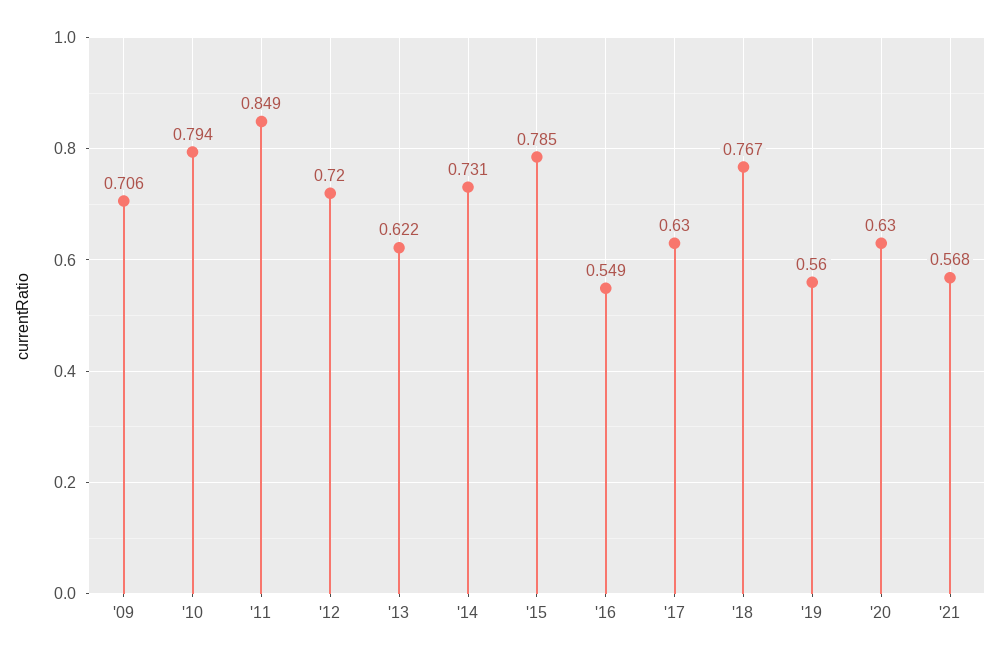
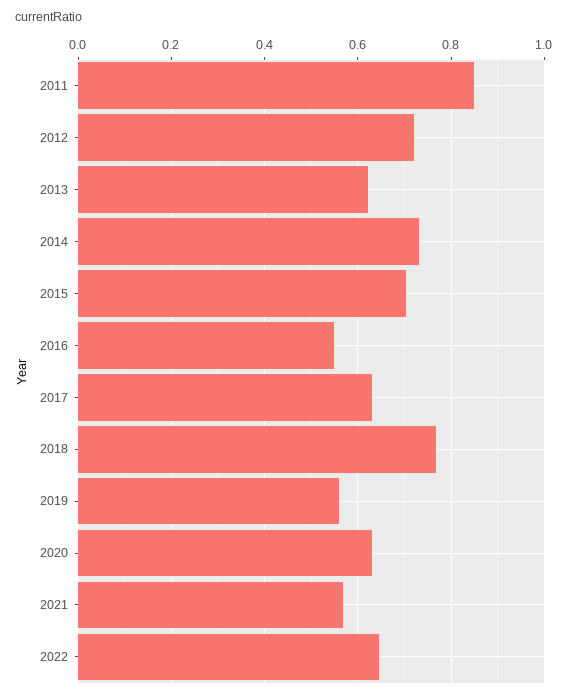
'09: 0.706 -> none
'10: 0.794 -> none
'15: 0.785 -> 0.7
2022: none -> 0.64

